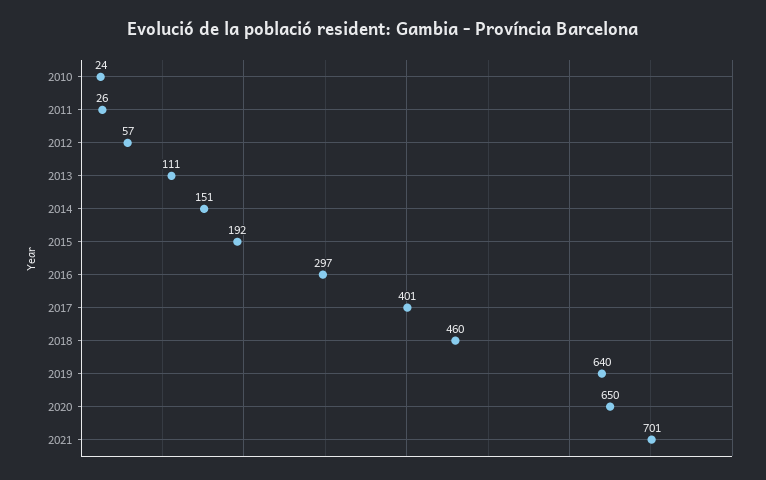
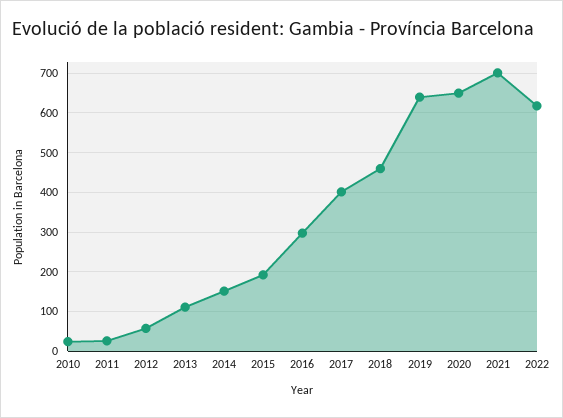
2022: none -> 620

